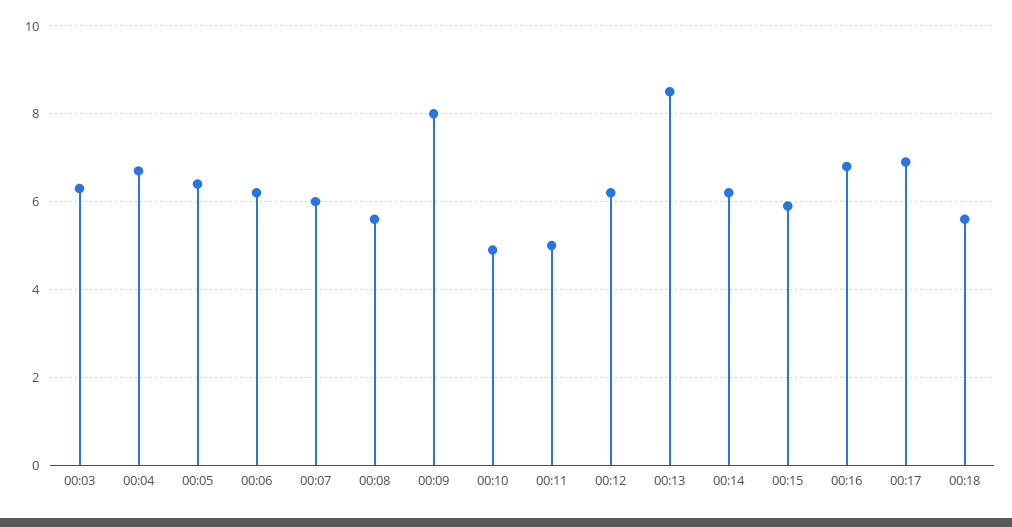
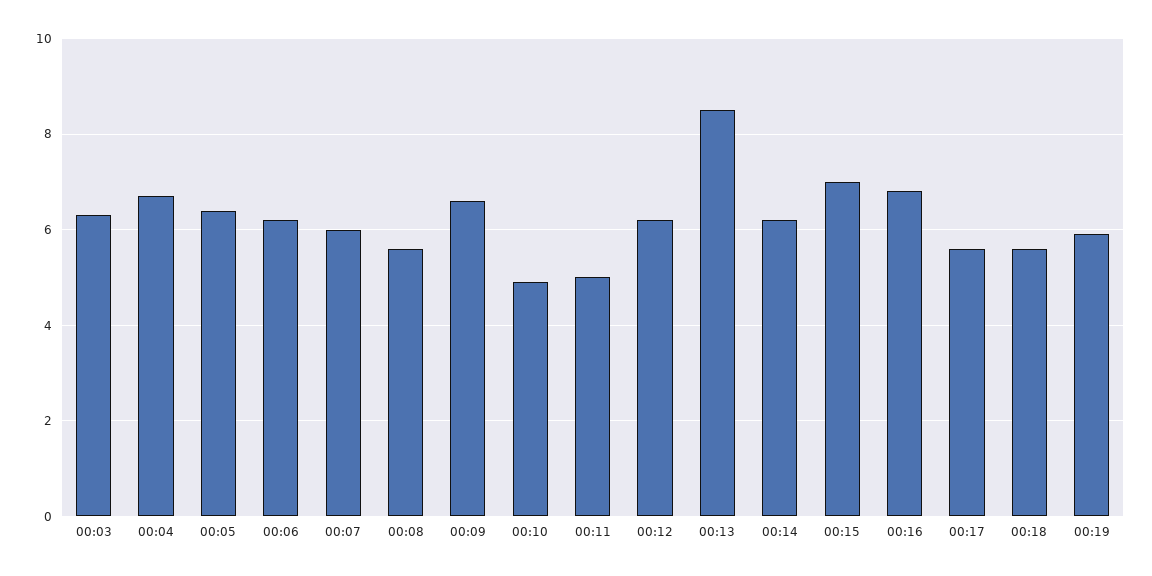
00:09: 8 -> 6.5
00:15: 6 -> 7
00:17: 7 -> 5.5
00:19: none -> 6

